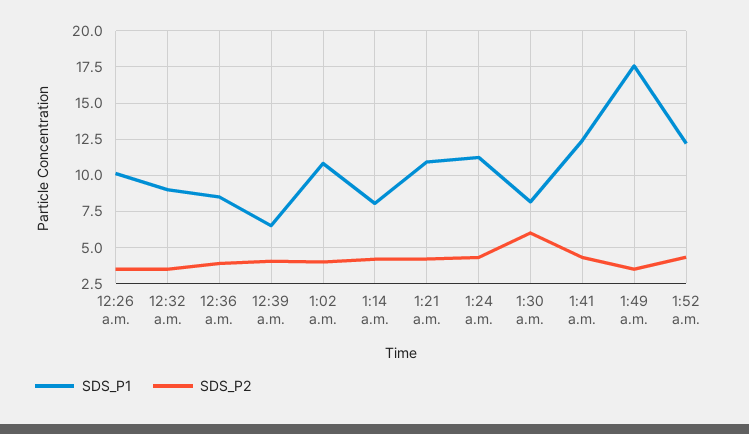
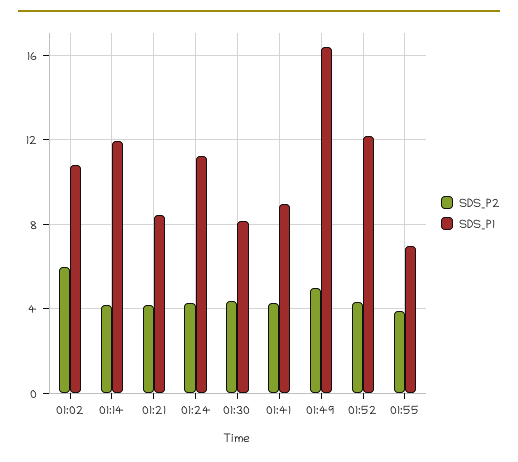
SDS_P1, 12:26 a.m.: 10 -> none
SDS_P2, 12:26 a.m.: 3.5 -> none
SDS_P1, 12:32 a.m.: 9 -> none
SDS_P2, 12:32 a.m.: 3.5 -> none
SDS_P1, 12:36 a.m.: 8.5 -> none
SDS_P2, 12:36 a.m.: 4 -> none
SDS_P1, 12:39 a.m.: 6.5 -> none
SDS_P2, 12:39 a.m.: 4 -> none
SDS_P2, 1:02 a.m.: 4 -> 6
SDS_P1, 1:14 a.m.: 8 -> 12
SDS_P1, 1:21 a.m.: 11 -> 8.5
SDS_P2, 1:30 a.m.: 6 -> 4.5
SDS_P1, 1:41 a.m.: 12.5 -> 9
SDS_P1, 1:49 a.m.: 17.5 -> 16.5
SDS_P2, 1:49 a.m.: 3.5 -> 5
SDS_P2, 01:55: none -> 4
SDS_P1, 01:55: none -> 7

